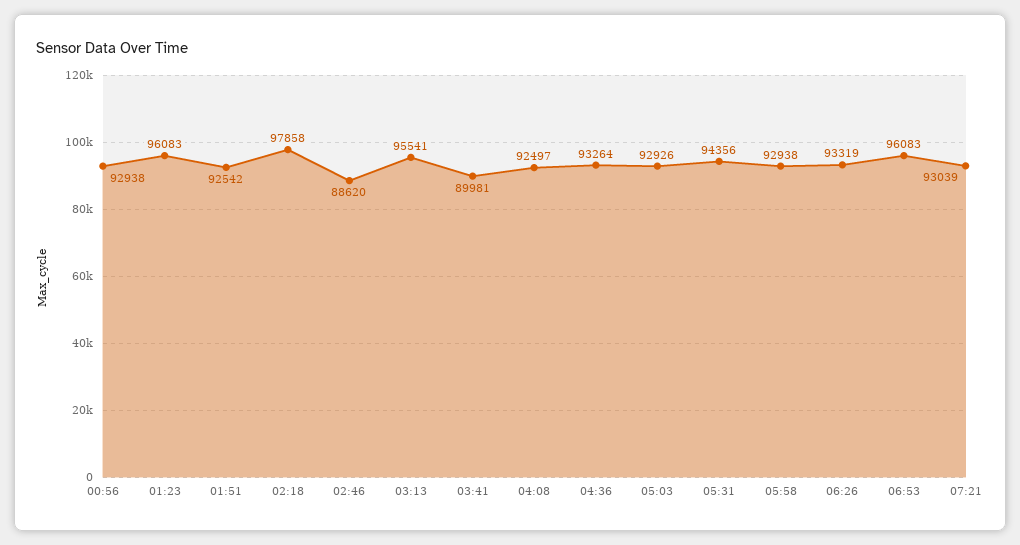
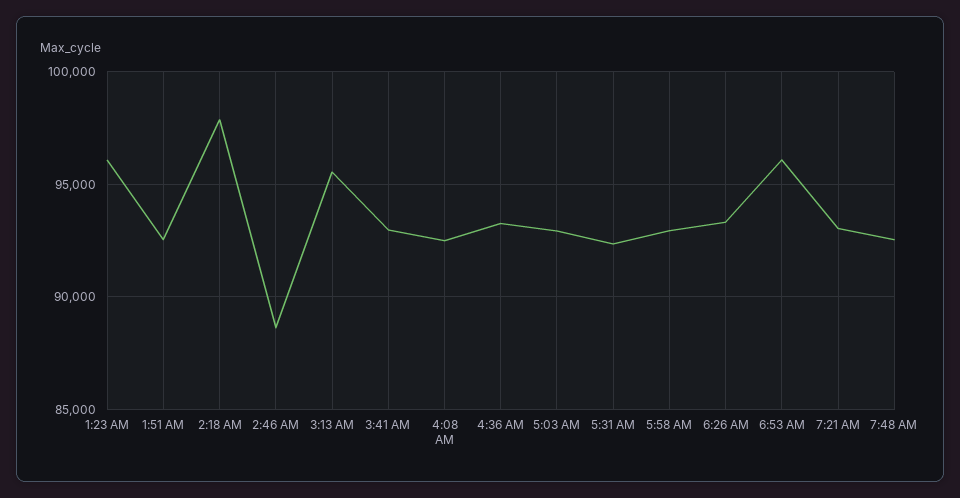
00:56: 92938 -> none
03:41: 89981 -> 93000
05:31: 94356 -> 92500
7:48 AM: none -> 92500

